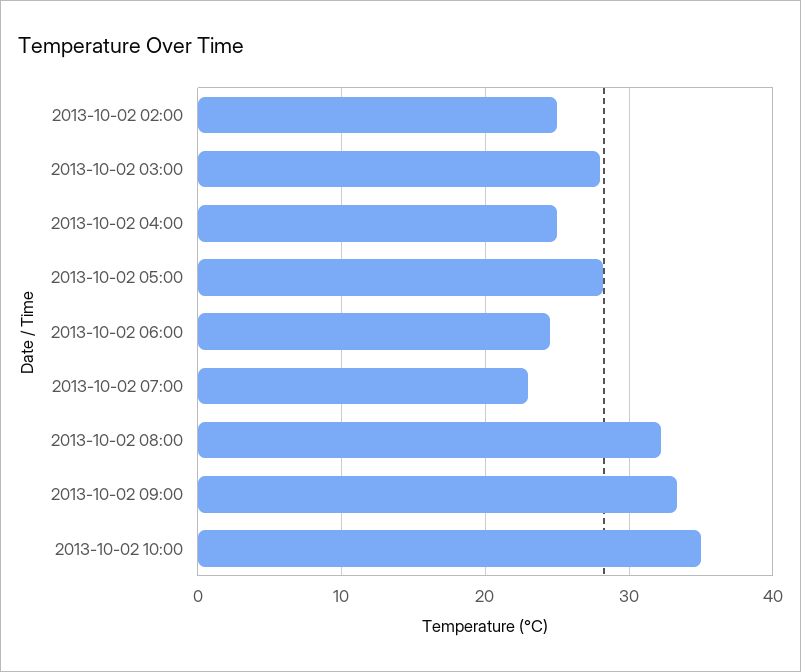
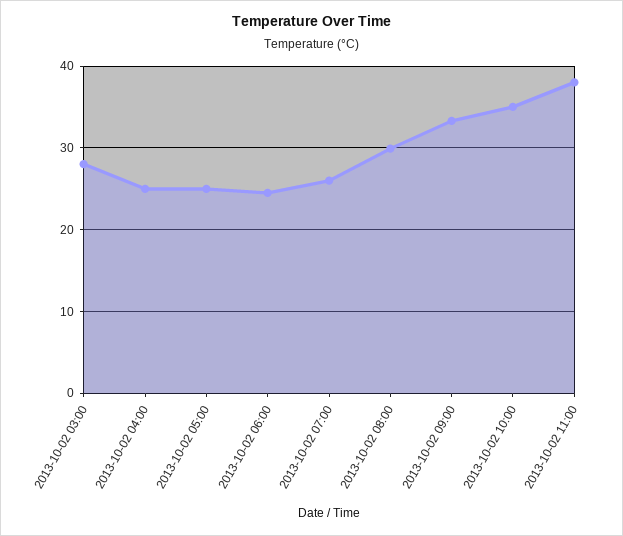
2013-10-02 02:00: 25 -> none
2013-10-02 05:00: 28 -> 25
2013-10-02 07:00: 23 -> 26
2013-10-02 08:00: 32 -> 30
2013-10-02 11:00: none -> 38

